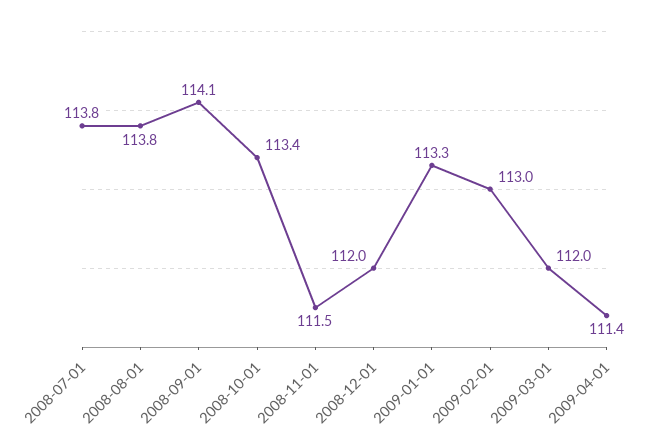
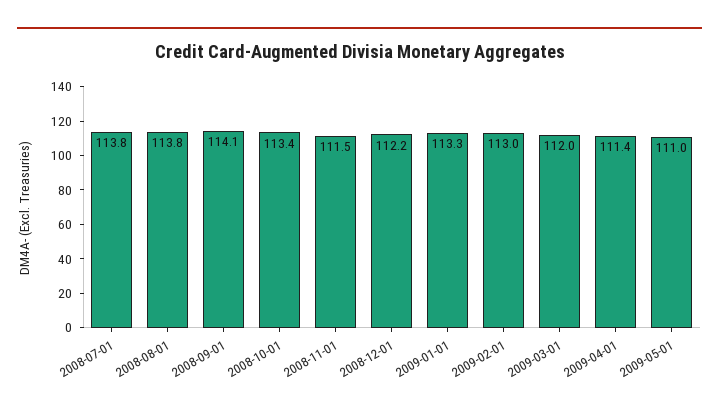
2008-12-01: 112 -> 112.2
2009-05-01: none -> 111

